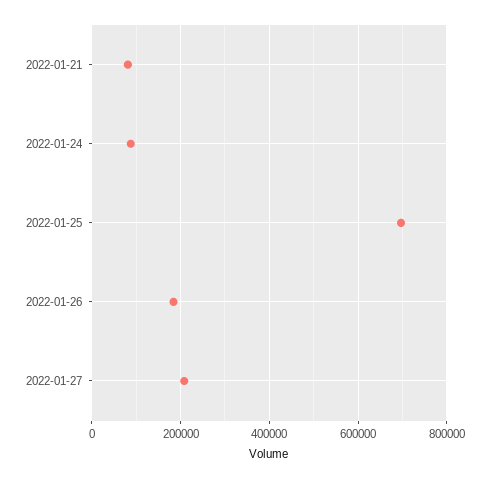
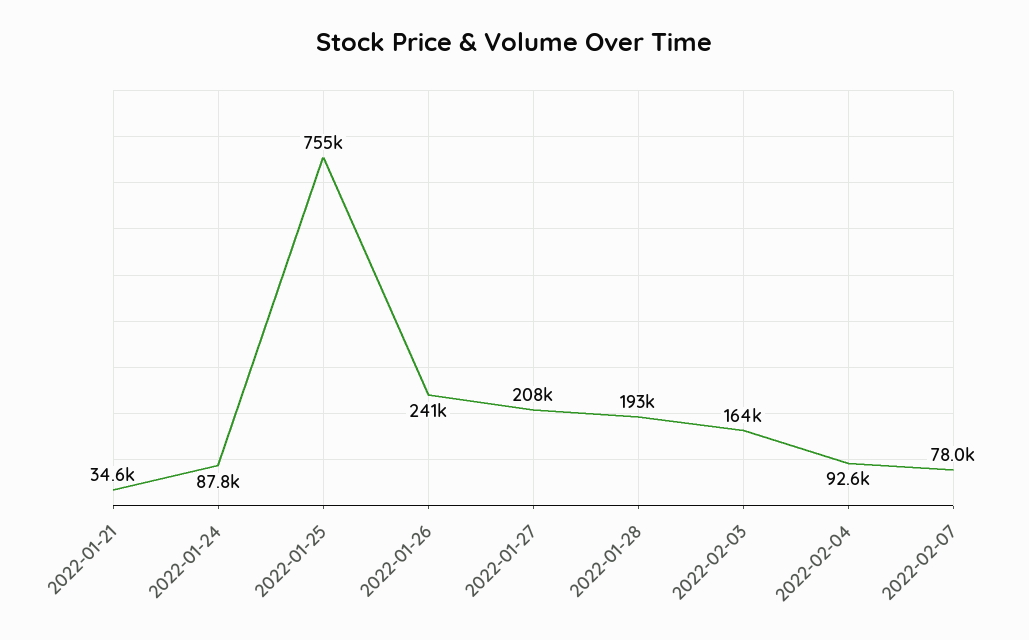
2022-01-21: 80000 -> 34600
2022-01-25: 700000 -> 755000
2022-01-26: 180000 -> 241000
2022-01-28: none -> 193000
2022-02-03: none -> 164000
2022-02-04: none -> 92600
2022-02-07: none -> 78000

